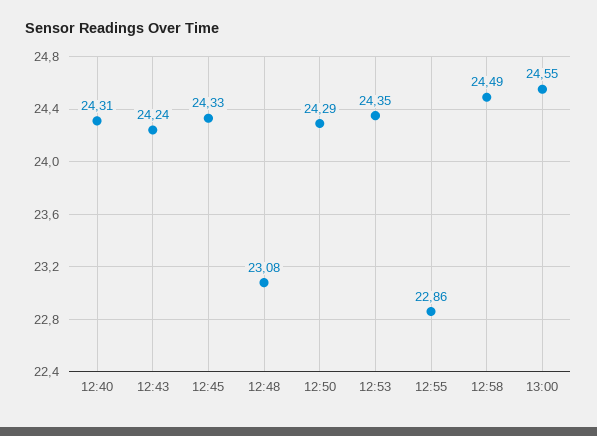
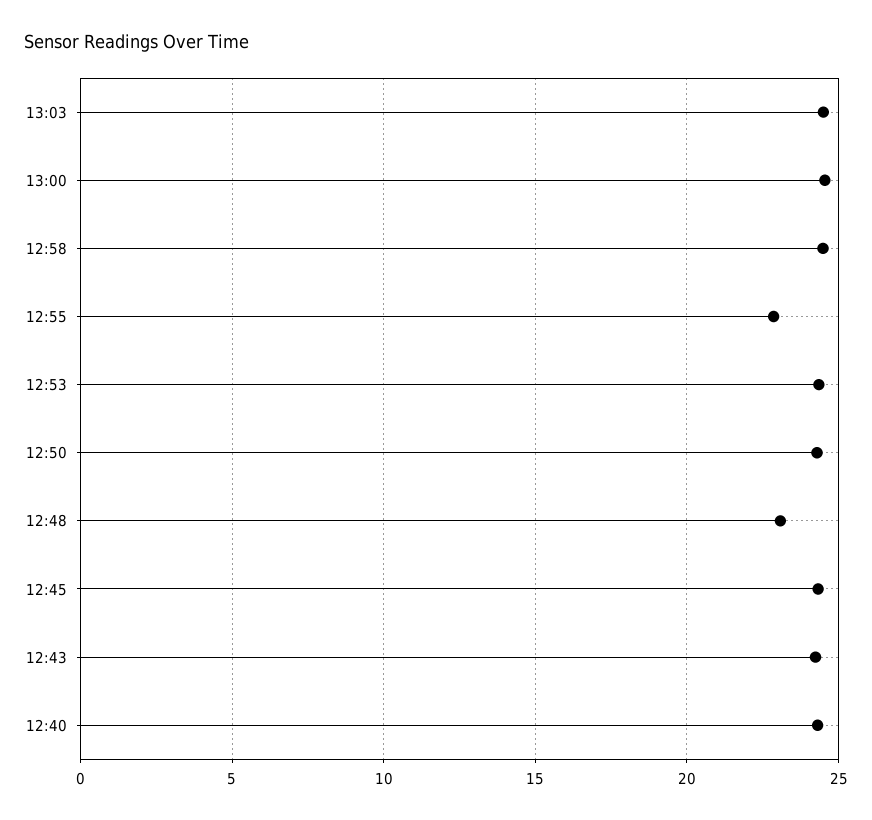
13:03: none -> 24.5

